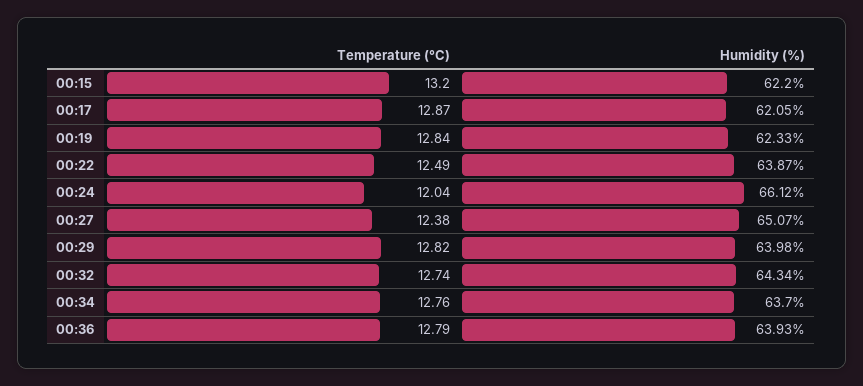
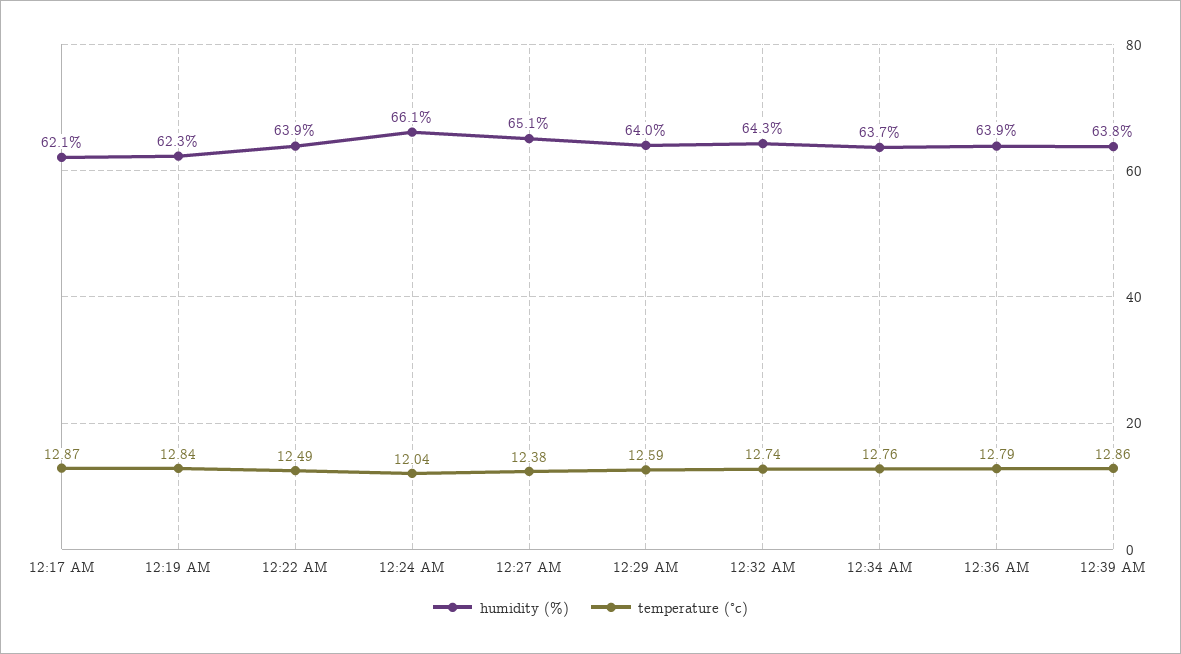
Temperature (°C), 00:15: 13.2 -> none
Humidity (%), 00:15: 62.2 -> none
Temperature (°C), 00:29: 12.82 -> 12.59
Humidity (%), 12:39 AM: none -> 63.8
Temperature (°C), 12:39 AM: none -> 12.86

